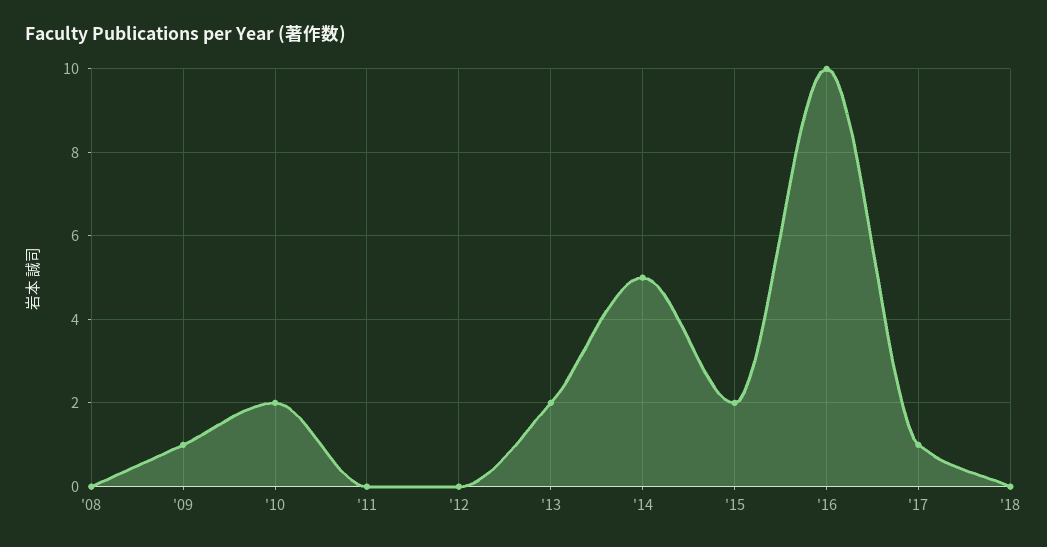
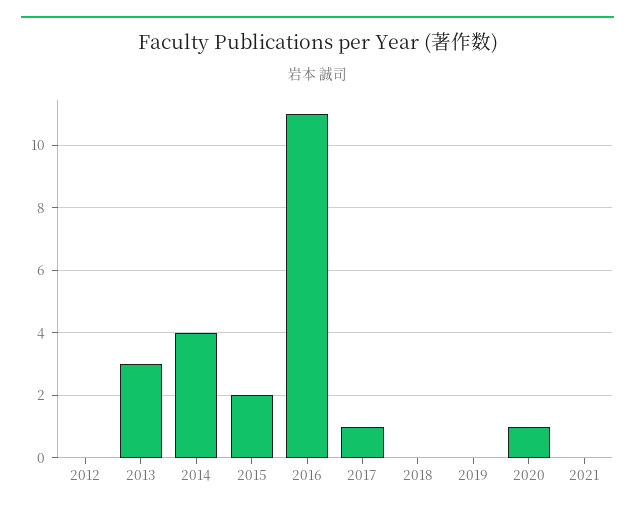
'08: 0 -> none
'09: 1 -> none
'10: 2 -> none
'11: 0 -> none
'13: 2 -> 3
'14: 5 -> 4
'16: 10 -> 11
2019: none -> 0
2020: none -> 1
2021: none -> 0

